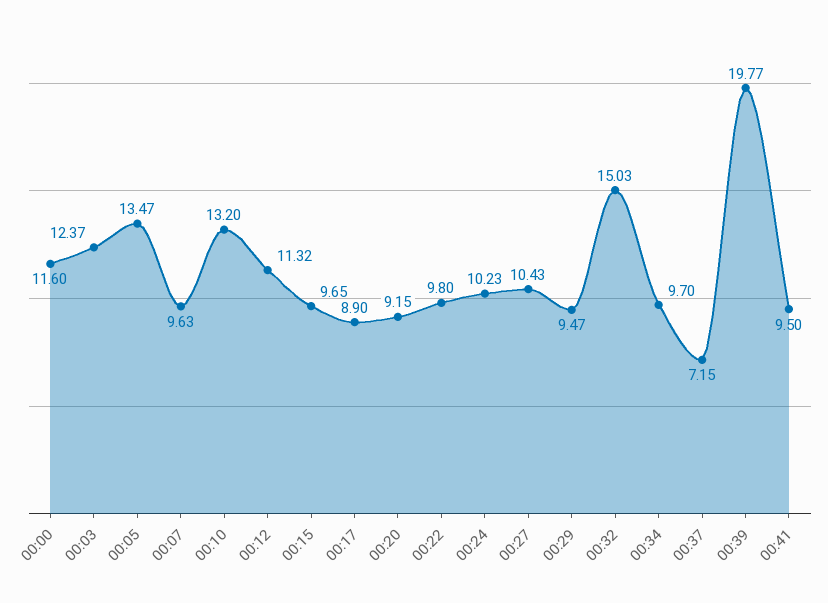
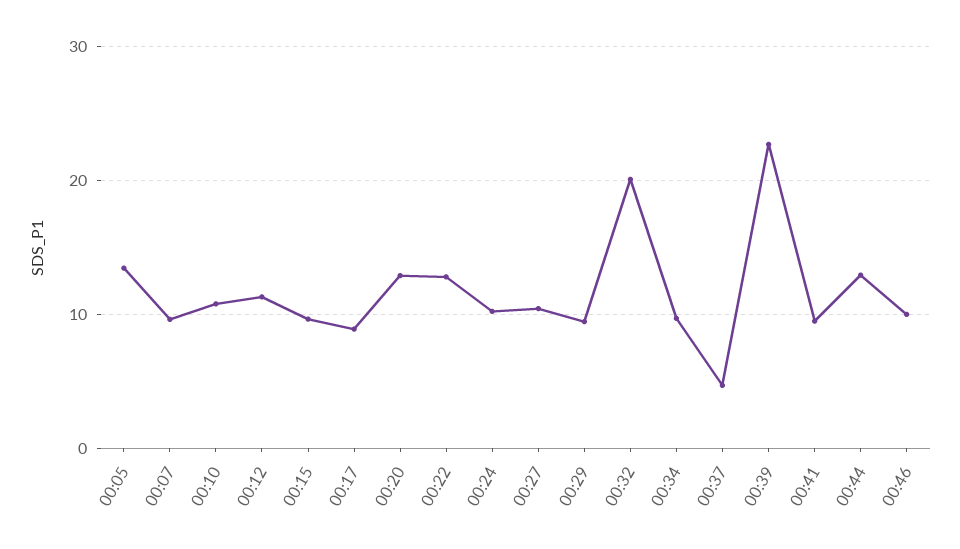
00:00: 11.6 -> none
00:03: 12.37 -> none
00:10: 13.2 -> 11
00:20: 9.15 -> 13
00:22: 9.8 -> 13
00:32: 15.03 -> 20
00:37: 7.15 -> 5
00:39: 19.77 -> 23
00:44: none -> 13
00:46: none -> 10

